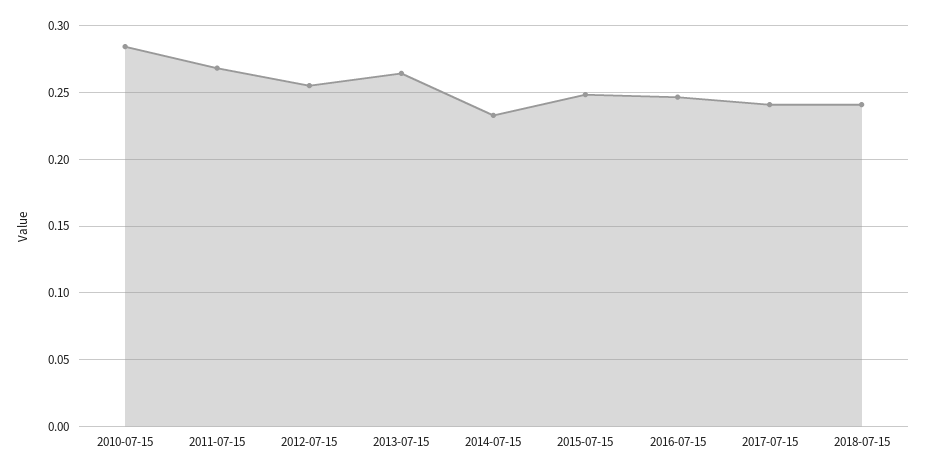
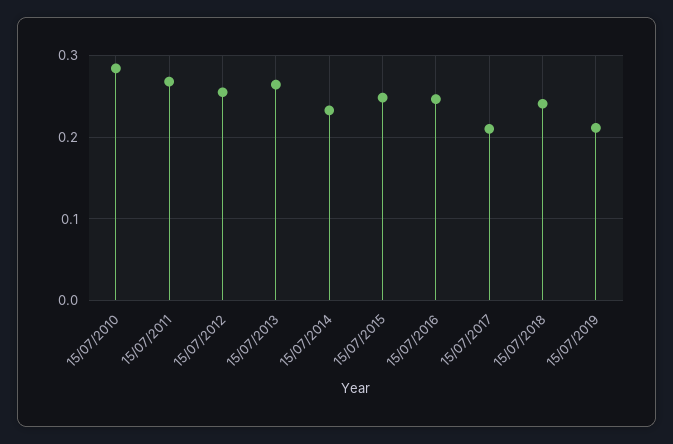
2017-07-15: 0.24 -> 0.21
15/07/2019: none -> 0.21

